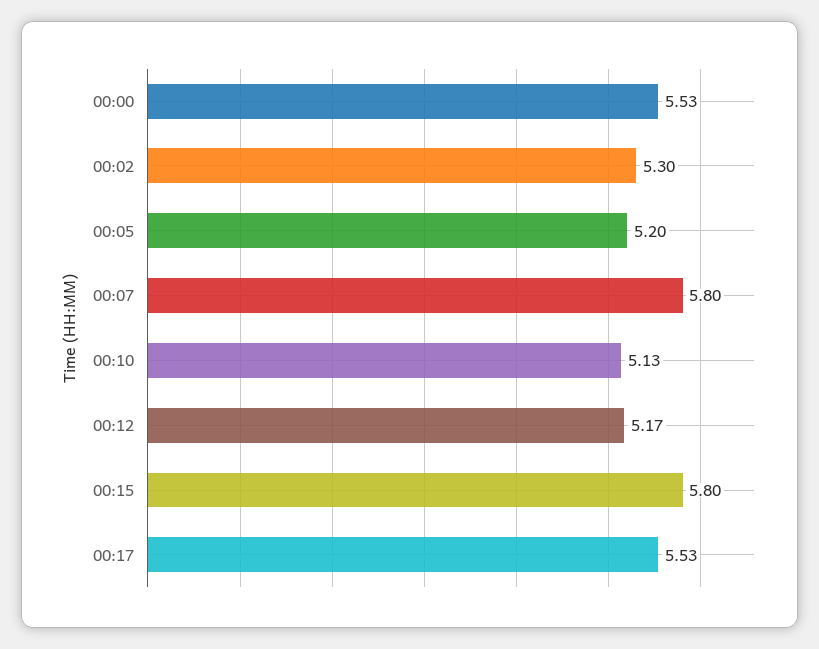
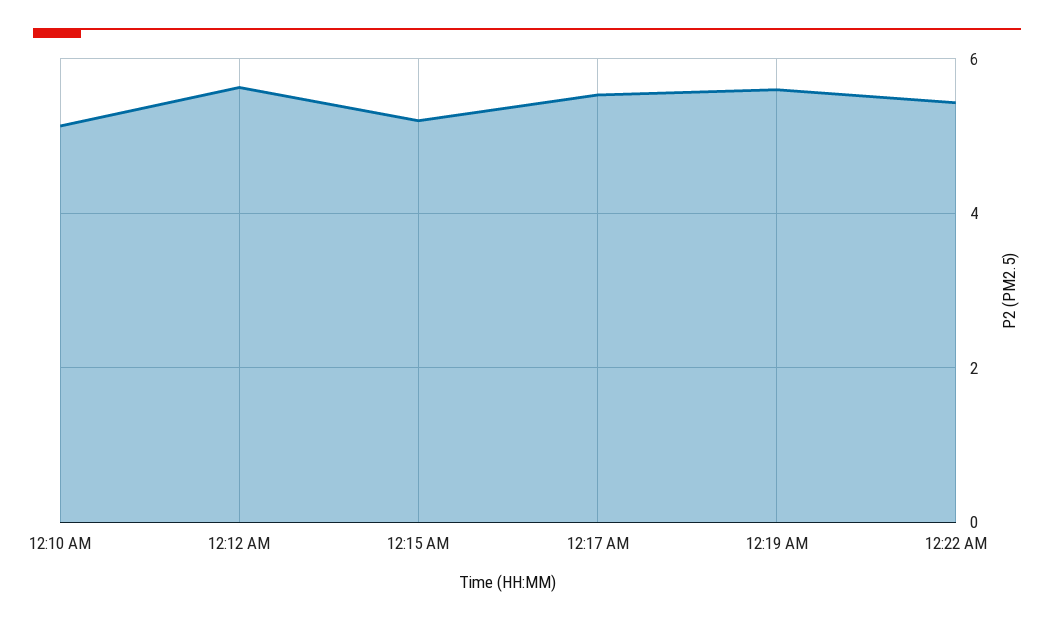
00:00: 5.53 -> none
00:02: 5.3 -> none
00:05: 5.2 -> none
00:07: 5.8 -> none
00:12: 5.17 -> 5.6
00:15: 5.8 -> 5.2
12:19 AM: none -> 5.6
12:22 AM: none -> 5.4

